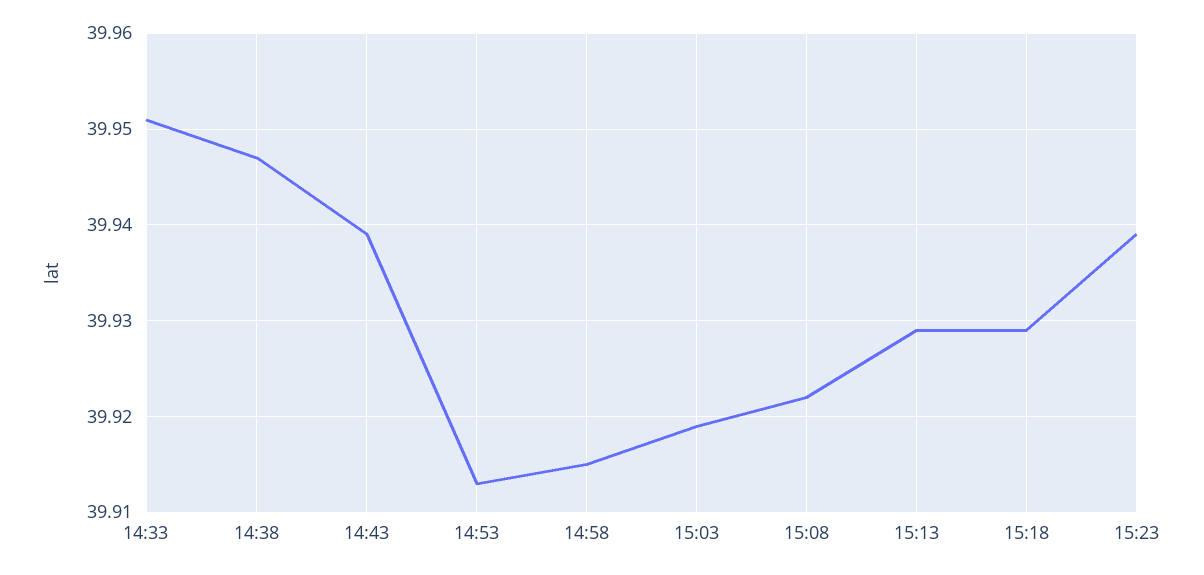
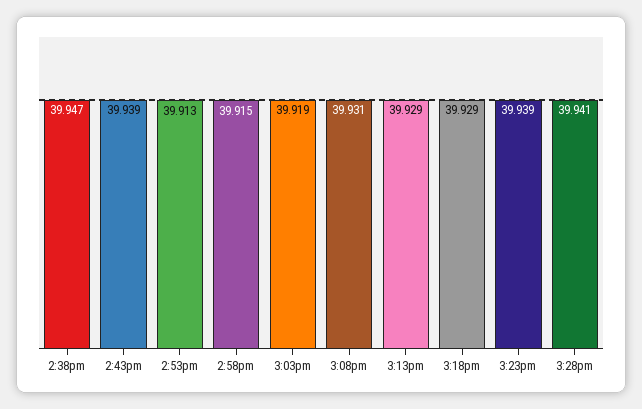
14:33: 39.951 -> none
15:08: 39.922 -> 39.931
3:28pm: none -> 39.941

